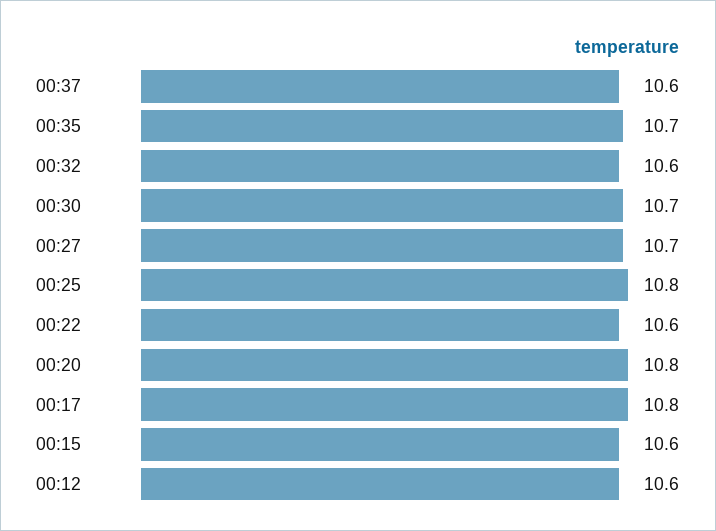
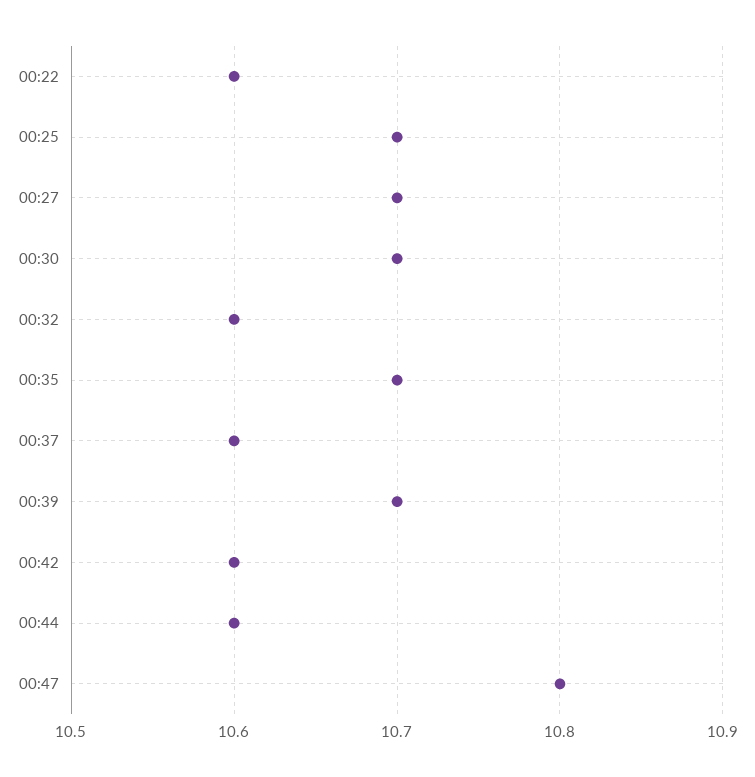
00:25: 10.8 -> 10.7
00:20: 10.8 -> none
00:17: 10.8 -> none
00:15: 10.6 -> none
00:12: 10.6 -> none
00:39: none -> 10.7
00:42: none -> 10.6
00:44: none -> 10.6
00:47: none -> 10.8

